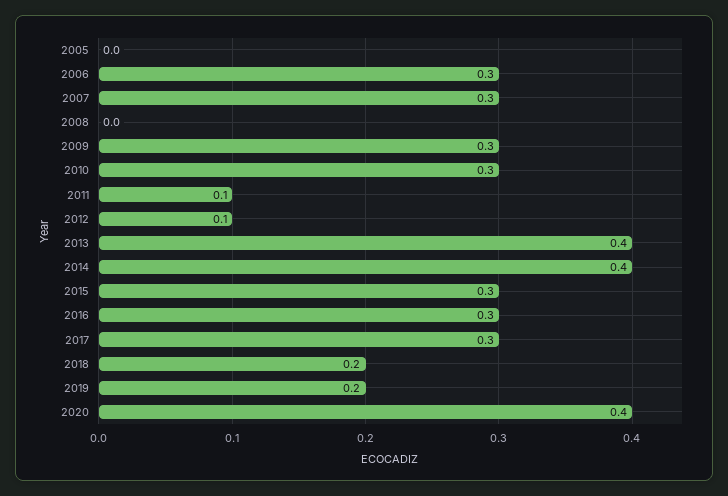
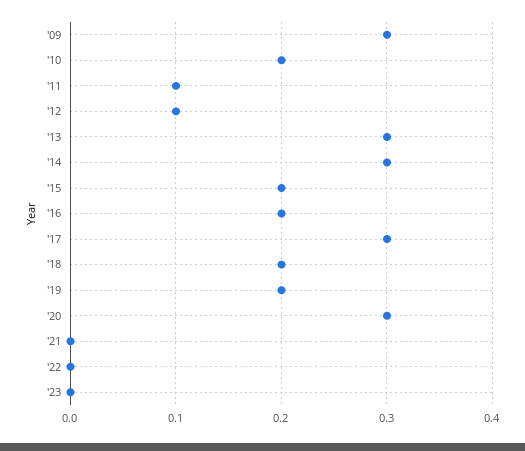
2005: 0 -> none
2006: 0.3 -> none
2007: 0.3 -> none
2008: 0 -> none
2010: 0.3 -> 0.2
2013: 0.4 -> 0.3
2014: 0.4 -> 0.3
2015: 0.3 -> 0.2
2016: 0.3 -> 0.2
2020: 0.4 -> 0.3
'21: none -> 0
'22: none -> 0
'23: none -> 0

